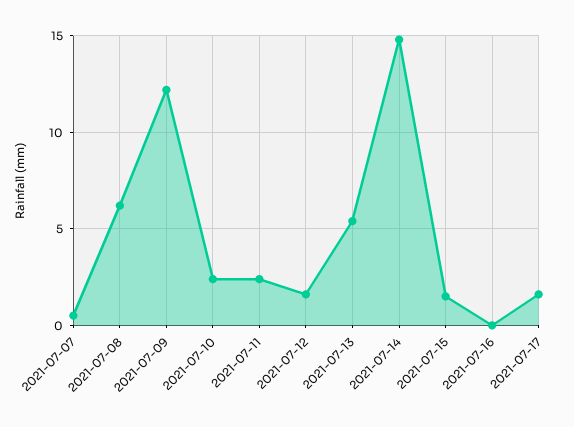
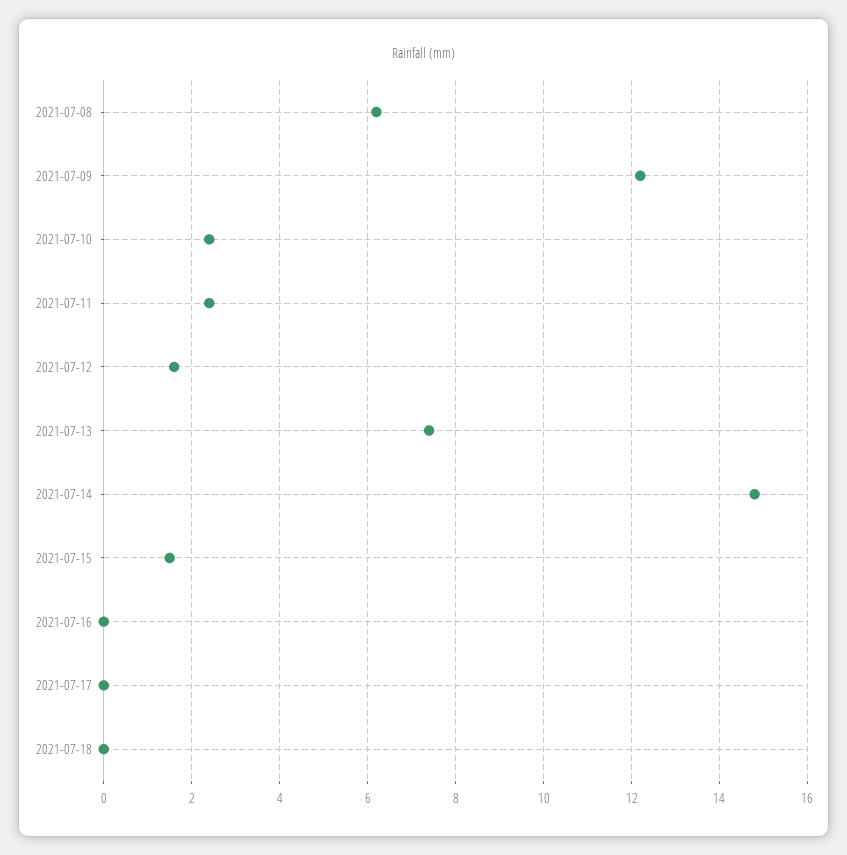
2021-07-07: 0.5 -> none
2021-07-13: 5.5 -> 7.5
2021-07-17: 1.5 -> 0
2021-07-18: none -> 0

